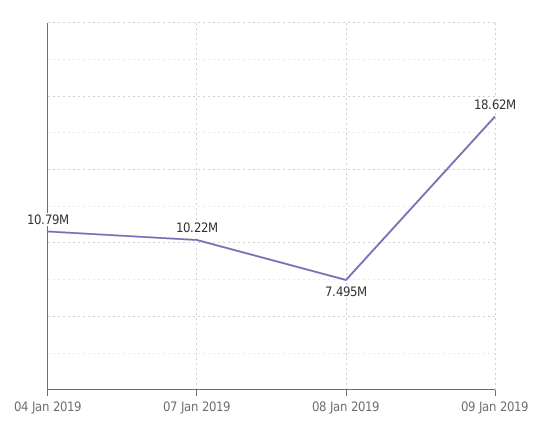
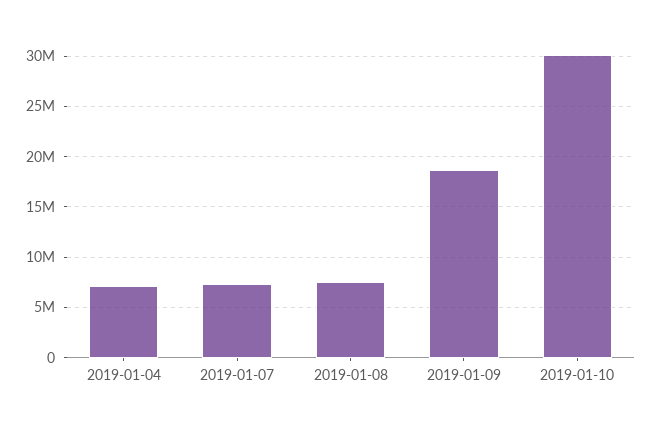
04 Jan 2019: 10790000 -> 7000000
07 Jan 2019: 10220000 -> 7000000
2019-01-10: none -> 30000000

